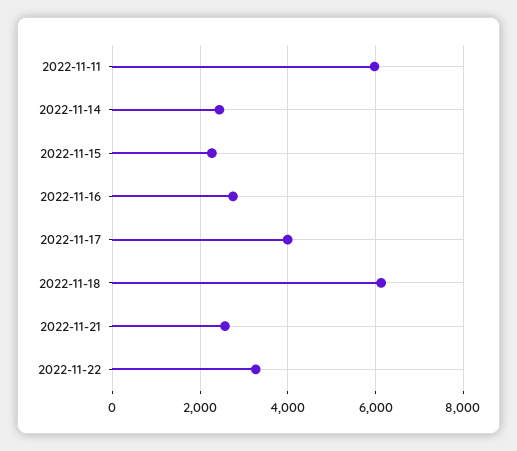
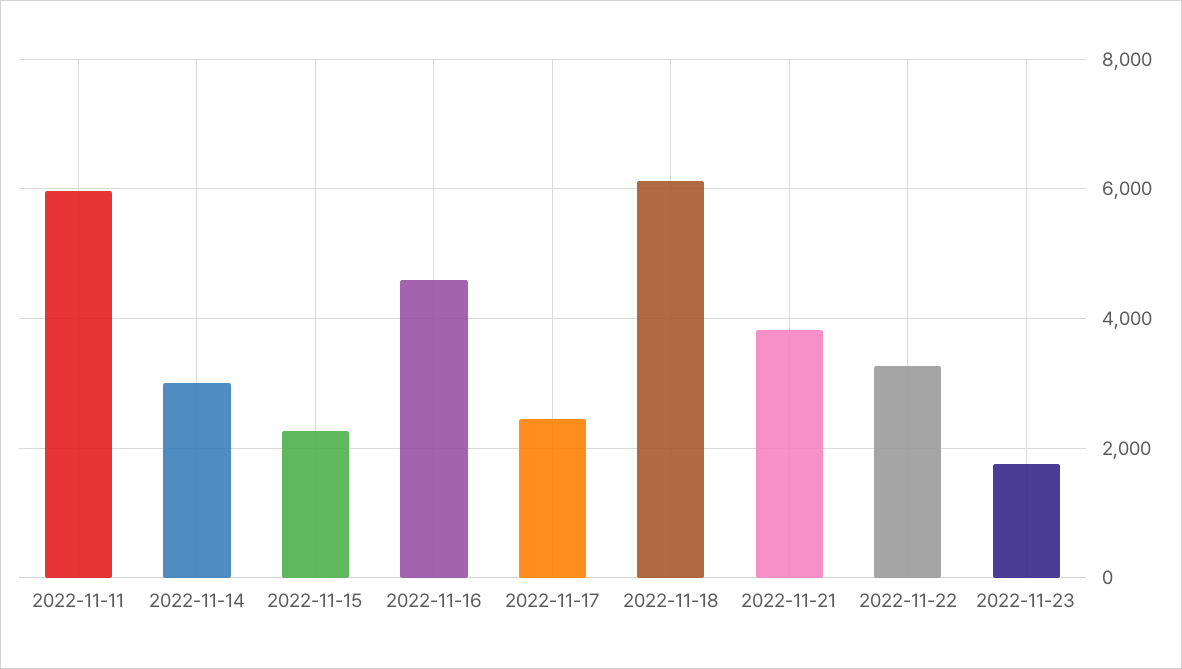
2022-11-14: 2400 -> 3000
2022-11-16: 2800 -> 4600
2022-11-17: 4000 -> 2400
2022-11-21: 2600 -> 3800
2022-11-23: none -> 1800

